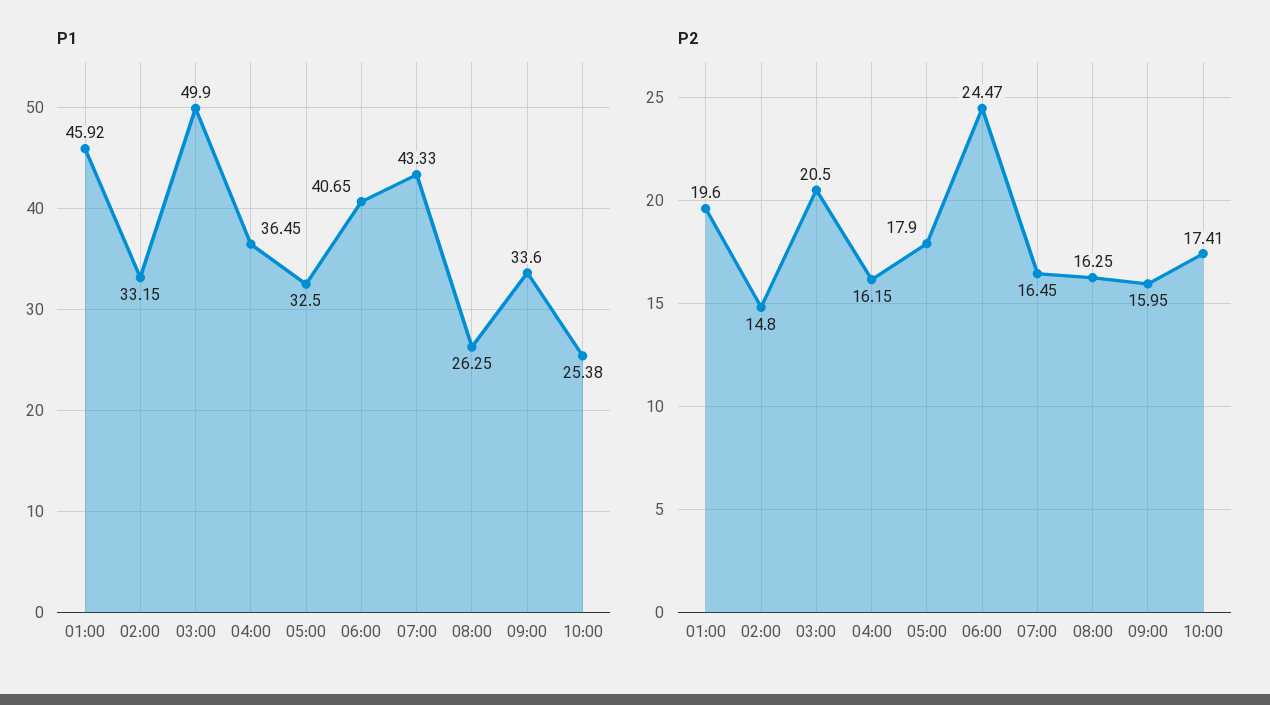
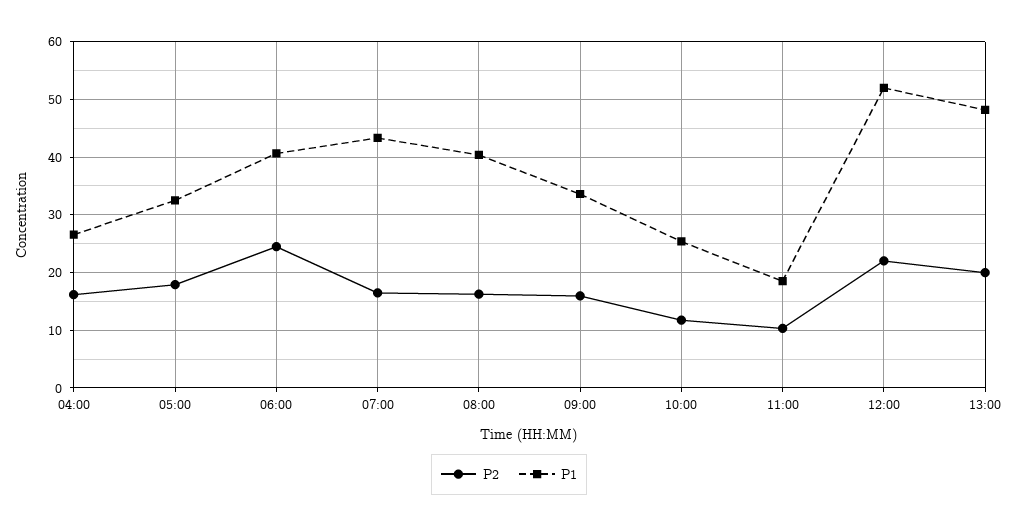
P1, 01:00: 45.92 -> none
P1, 02:00: 33.15 -> none
P1, 03:00: 49.9 -> none
P1, 04:00: 36.45 -> 26
P1, 08:00: 26.25 -> 40
P2, 01:00: 19.6 -> none
P2, 02:00: 14.8 -> none
P2, 03:00: 20.5 -> none
P2, 10:00: 17.41 -> 12
P2, 11:00: none -> 10
P1, 11:00: none -> 18
P2, 12:00: none -> 22
P1, 12:00: none -> 52
P2, 13:00: none -> 20
P1, 13:00: none -> 48

